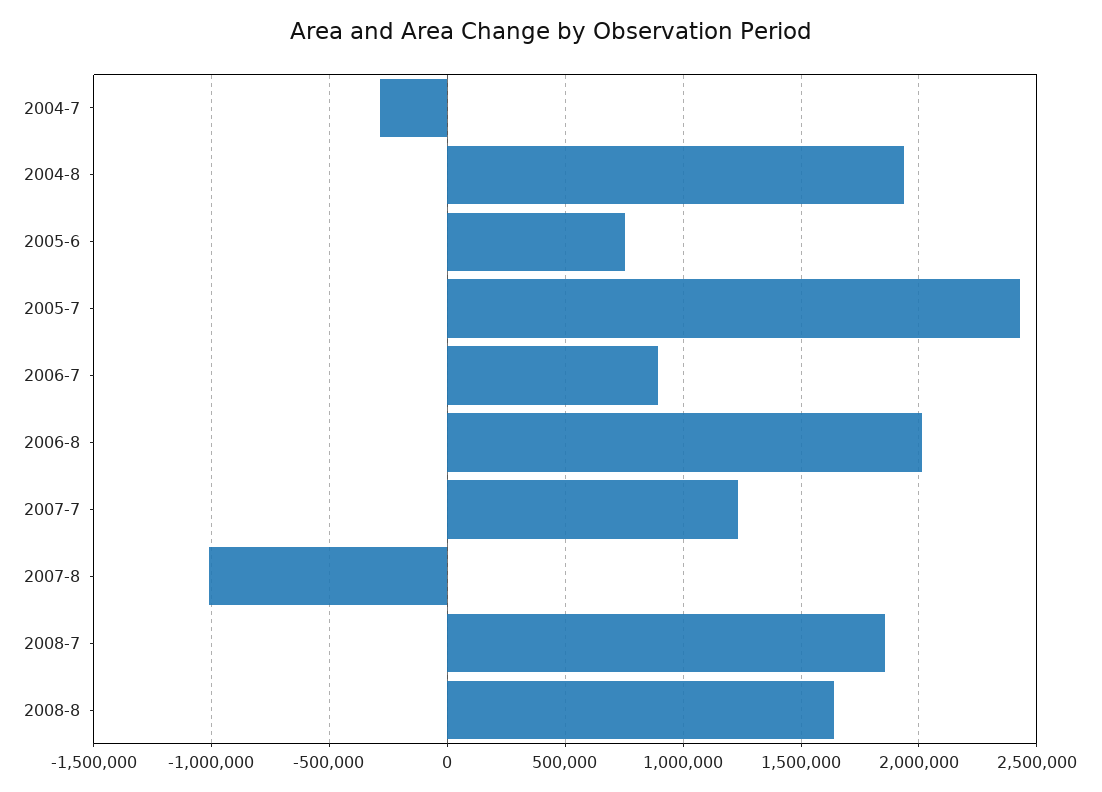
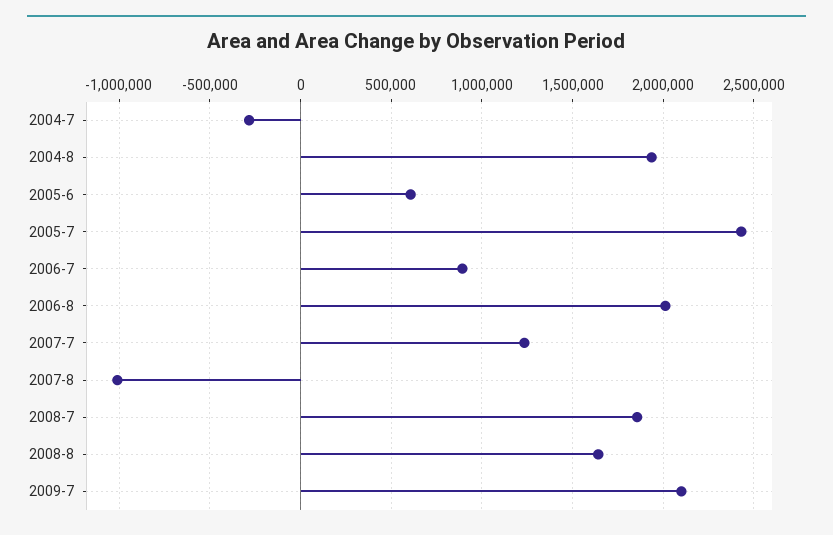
2005-6: 750000 -> 600000
2009-7: none -> 2100000

